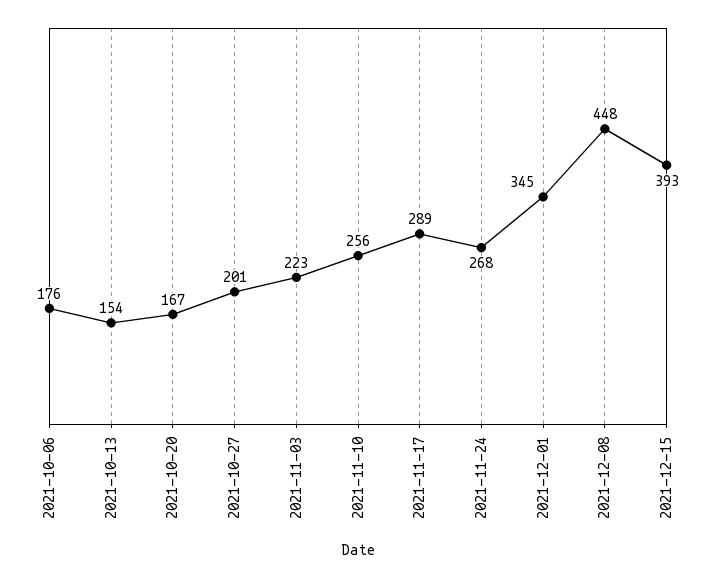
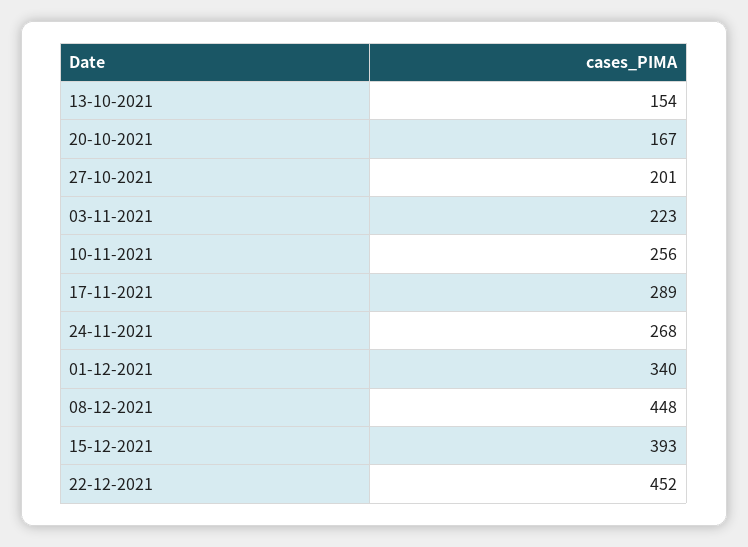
2021-10-06: 176 -> none
2021-12-01: 345 -> 340
22-12-2021: none -> 452

